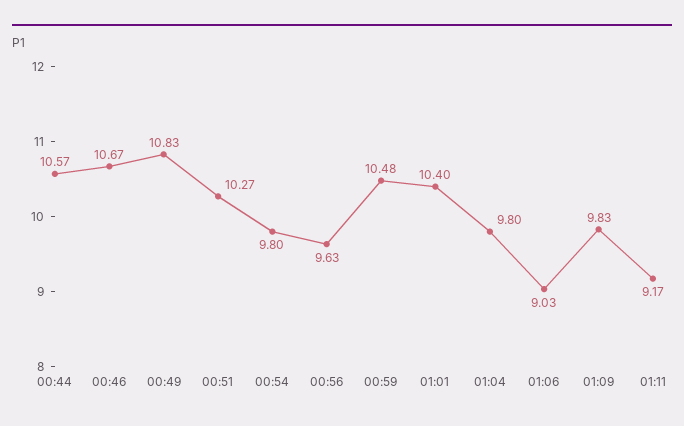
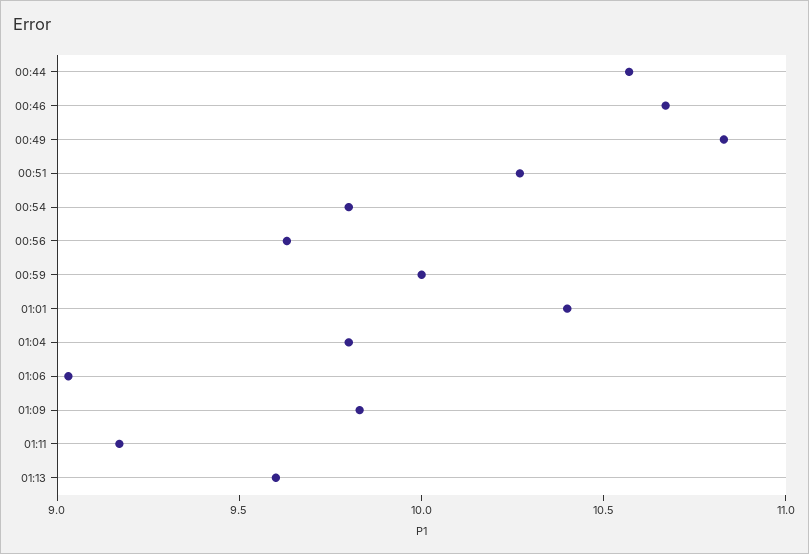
00:59: 10.48 -> 10
01:13: none -> 9.6

